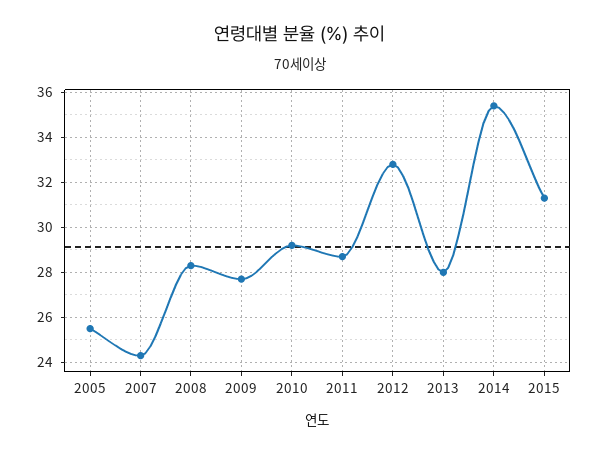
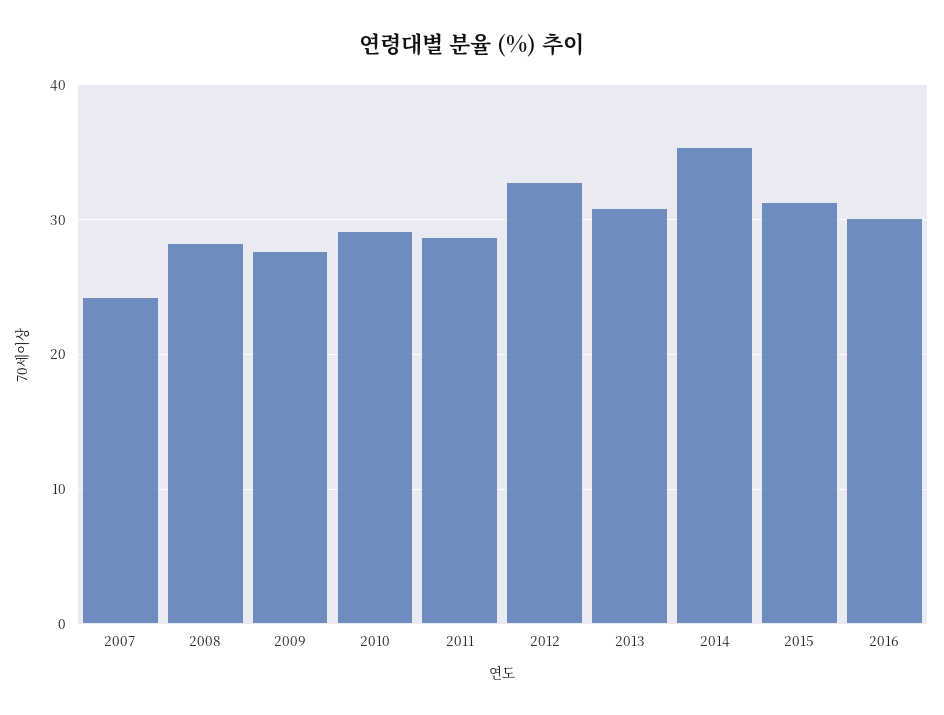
2005: 25.5 -> none
2013: 28 -> 31
2016: none -> 30

